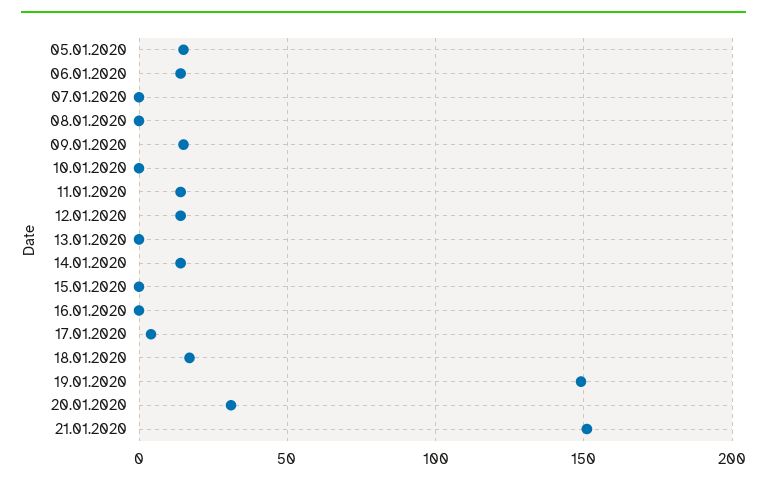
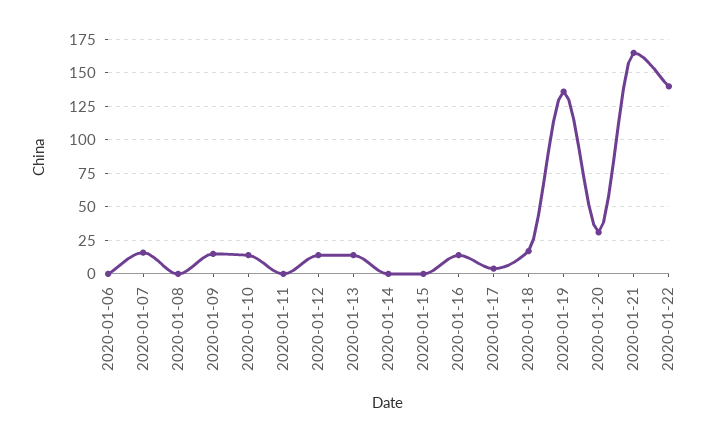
05.01.2020: 15 -> none
06.01.2020: 15 -> 0
07.01.2020: 0 -> 15
10.01.2020: 0 -> 15
11.01.2020: 15 -> 0
13.01.2020: 0 -> 15
14.01.2020: 15 -> 0
16.01.2020: 0 -> 15
19.01.2020: 150 -> 135
21.01.2020: 150 -> 165
2020-01-22: none -> 140

